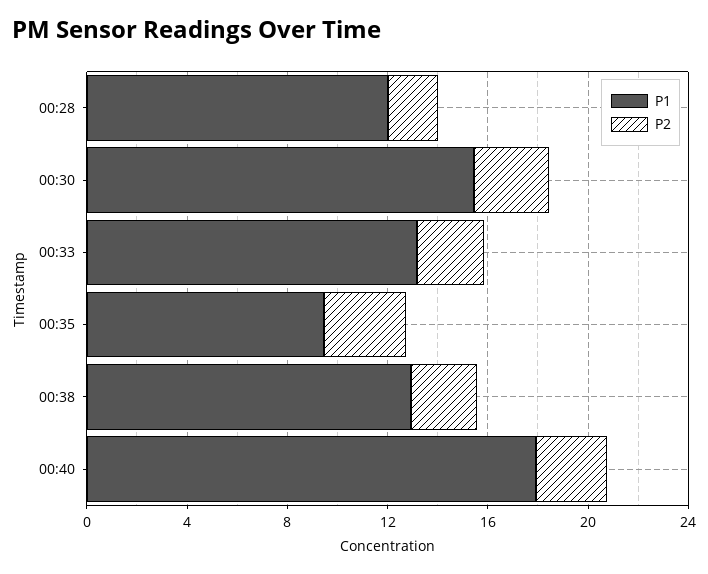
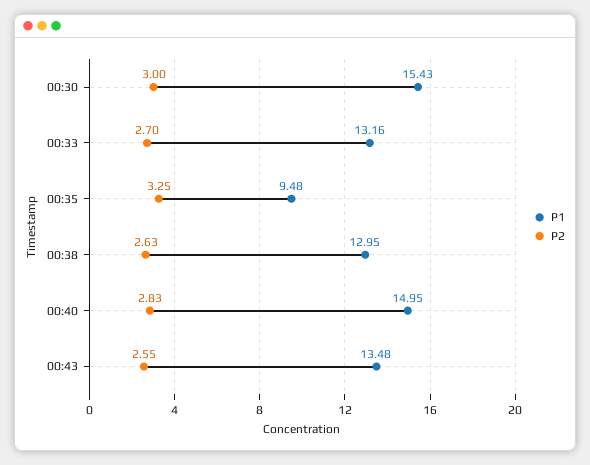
P1, 00:28: 12 -> none
P2, 00:28: 2 -> none
P1, 00:40: 18 -> 14.95
P1, 00:43: none -> 13.48
P2, 00:43: none -> 2.55

